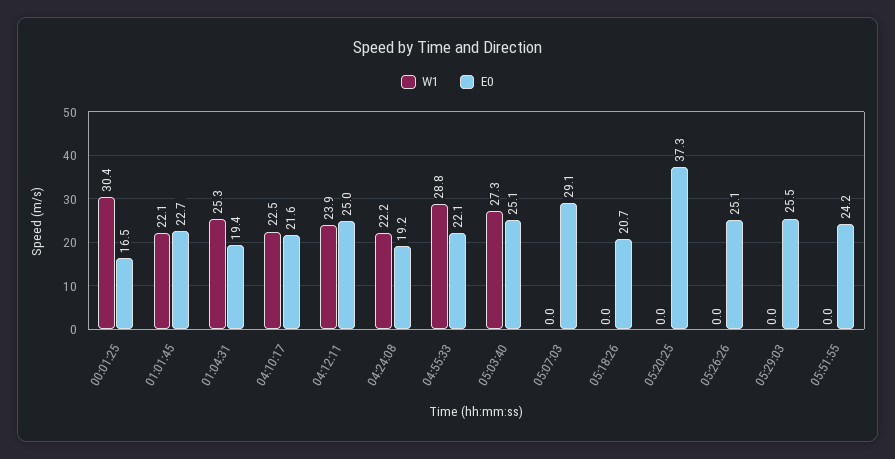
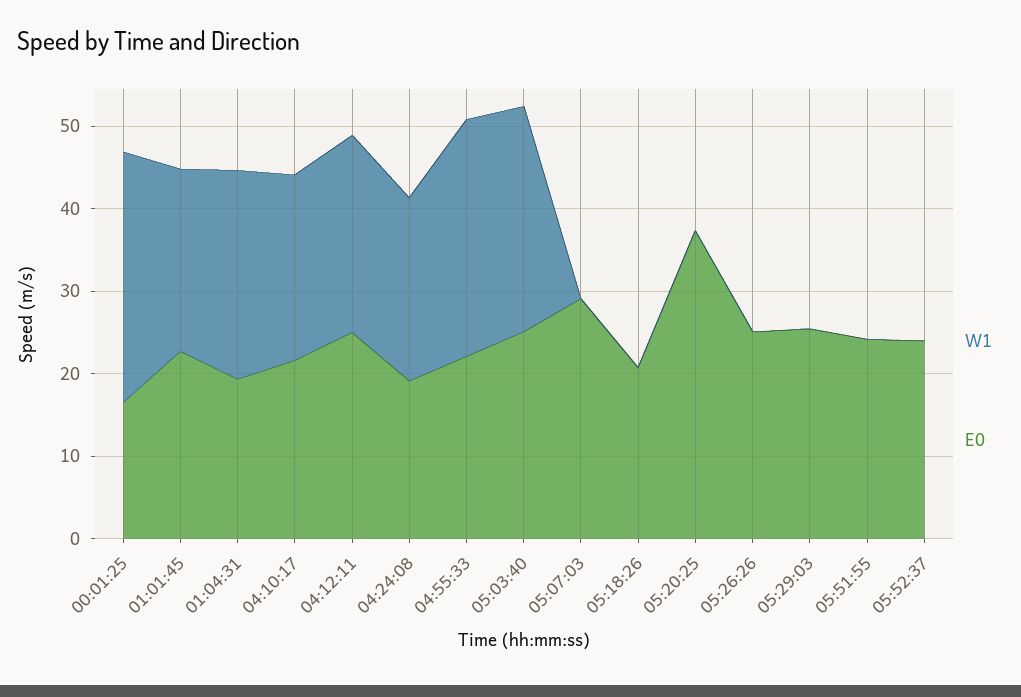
W1, 05:52:37: none -> 0
E0, 05:52:37: none -> 24

